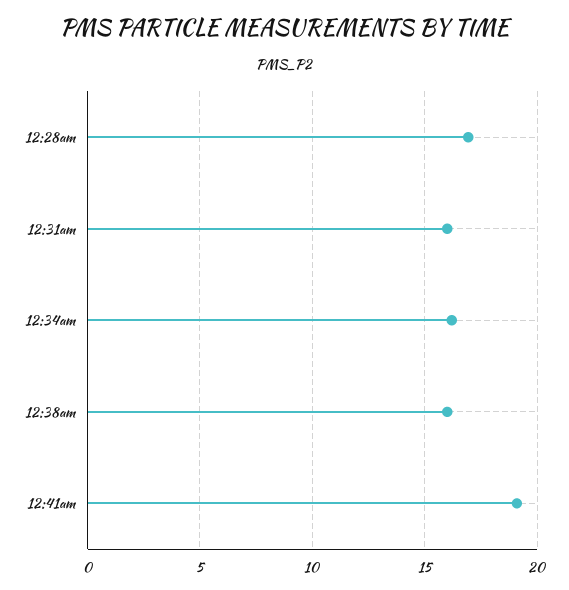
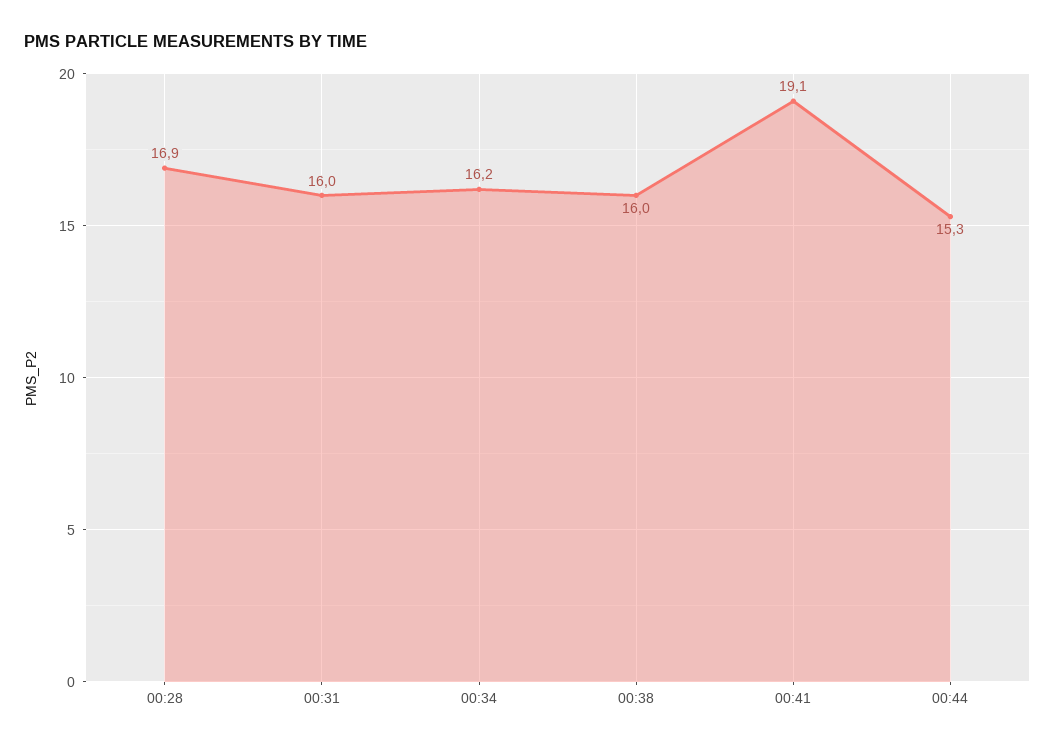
00:44: none -> 15.3

